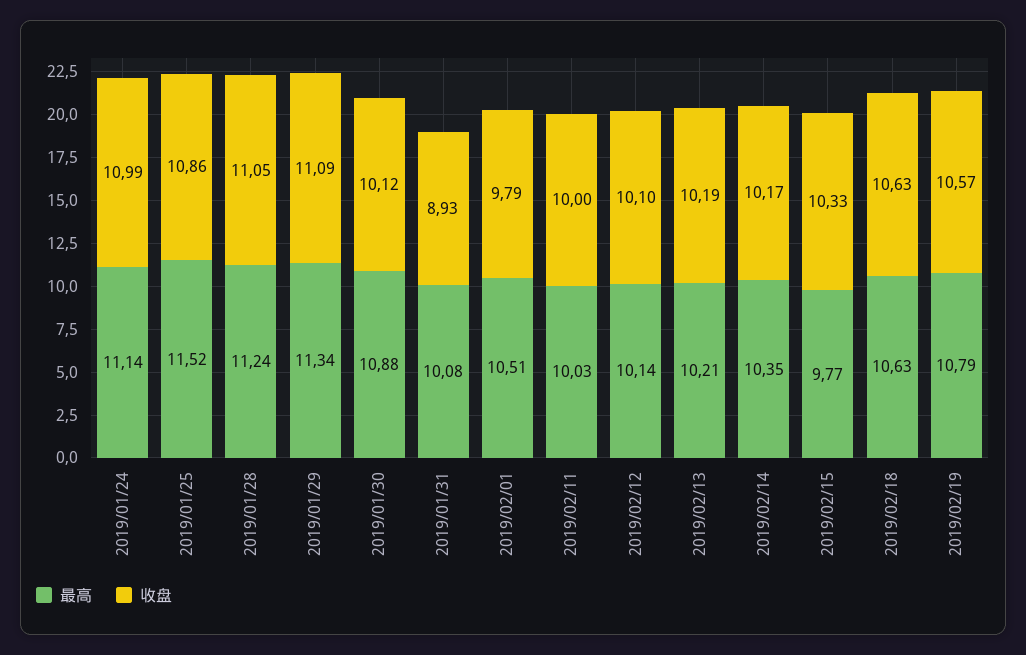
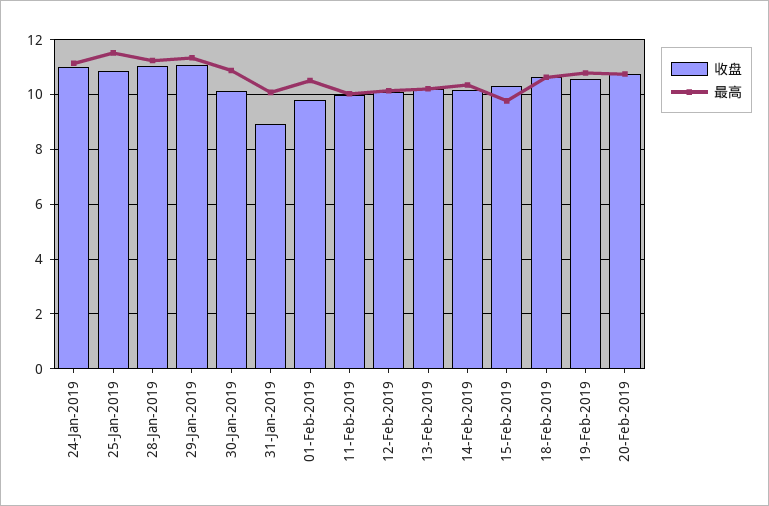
收盘, 20-Feb-2019: none -> 10.75
最高, 20-Feb-2019: none -> 10.75

